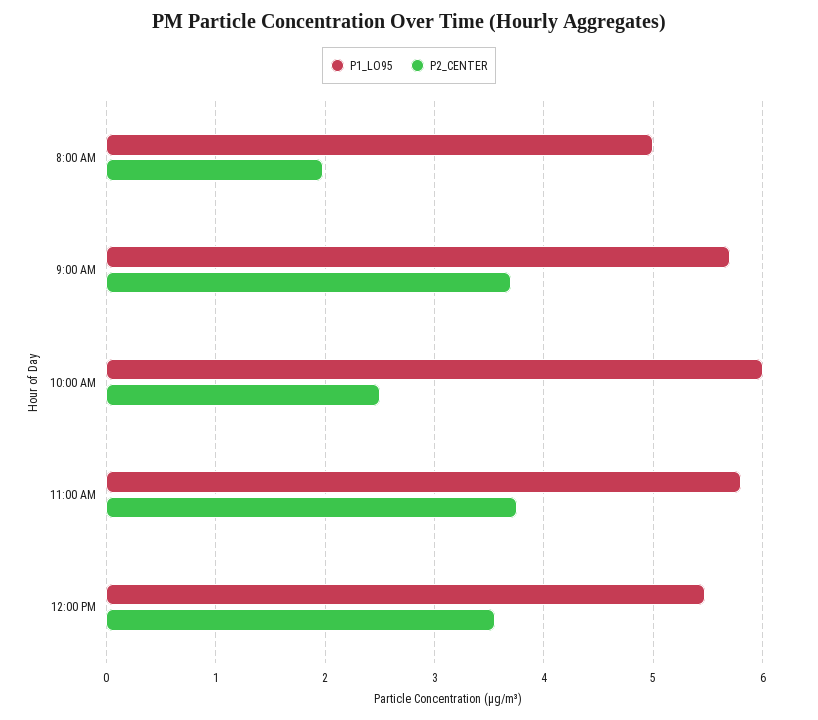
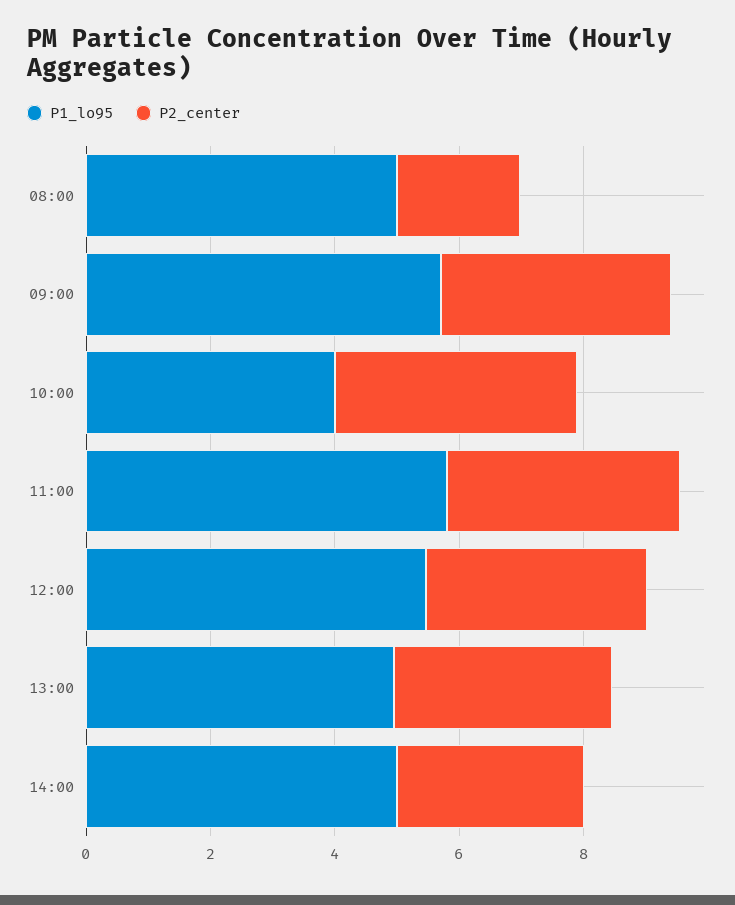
P1_LO95, 10:00 AM: 6 -> 4
P2_CENTER, 10:00 AM: 2.5 -> 4
P1_LO95, 13:00: none -> 5
P2_CENTER, 13:00: none -> 3.5
P1_LO95, 14:00: none -> 5
P2_CENTER, 14:00: none -> 3

